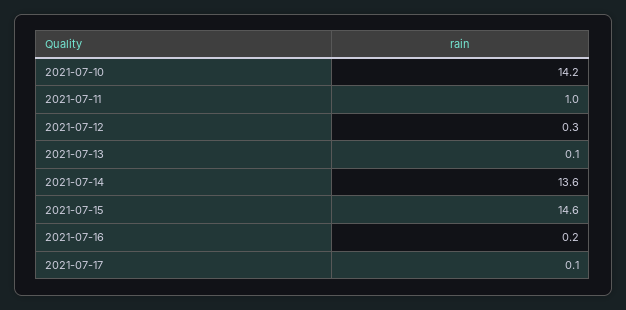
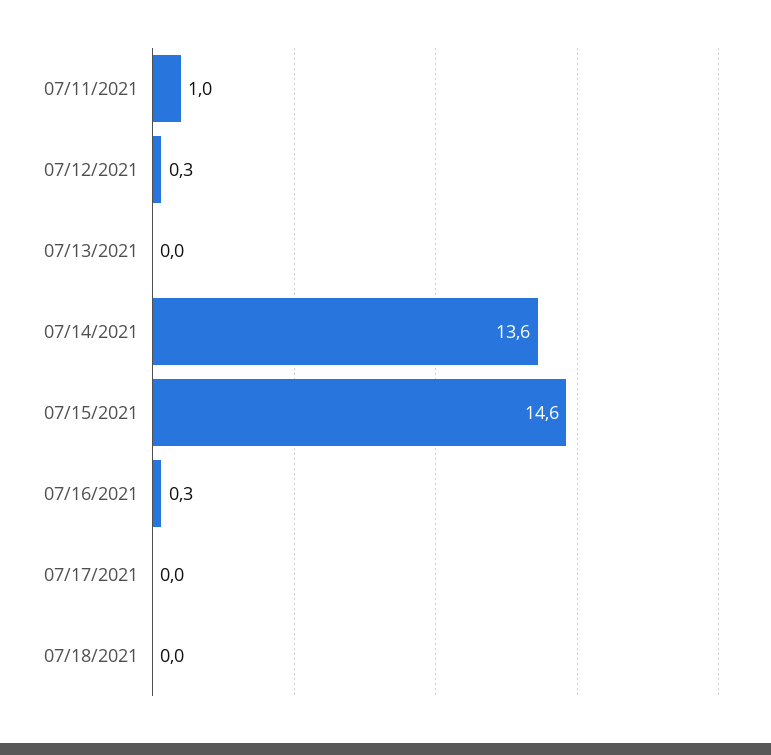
2021-07-10: 14.2 -> none
2021-07-13: 0.1 -> 0
2021-07-16: 0.2 -> 0.3
2021-07-17: 0.1 -> 0
07/18/2021: none -> 0

